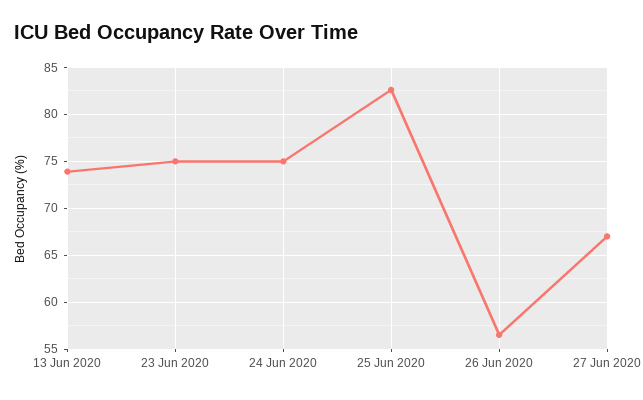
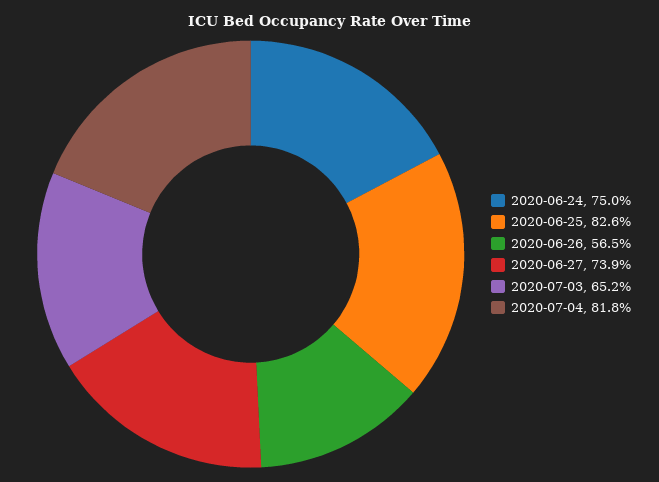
13 Jun 2020: 74 -> none
23 Jun 2020: 75 -> none
27 Jun 2020: 67 -> 73.9
2020-07-03: none -> 65.2
2020-07-04: none -> 81.8

